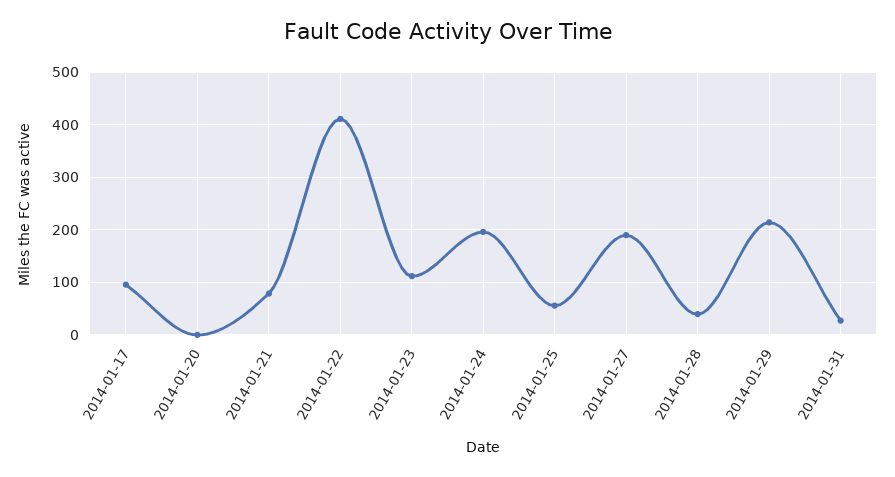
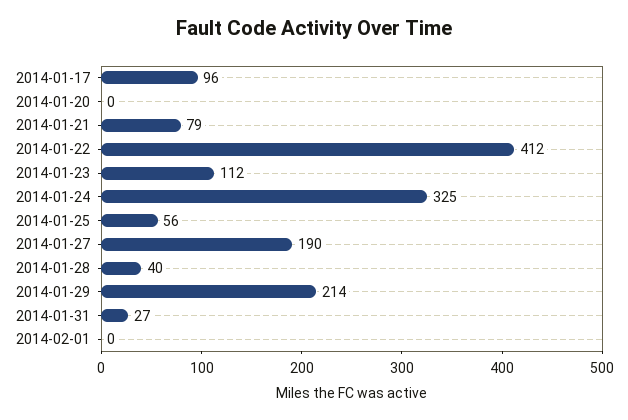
2014-01-24: 200 -> 325
2014-02-01: none -> 0

